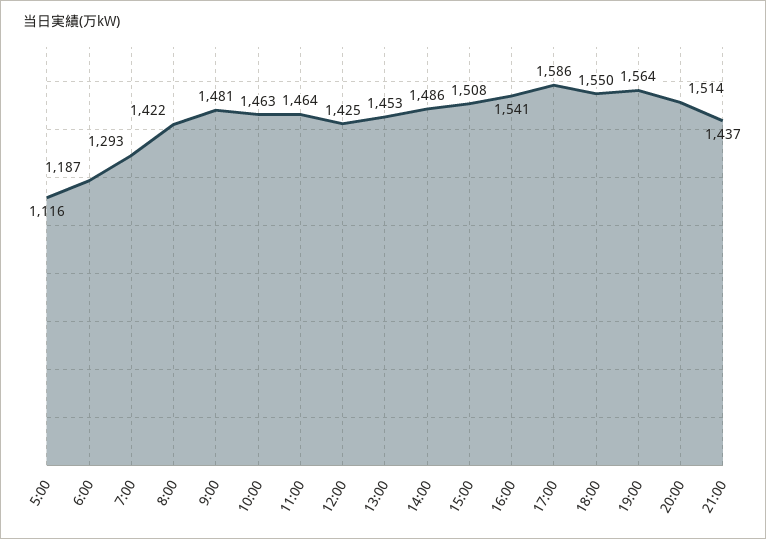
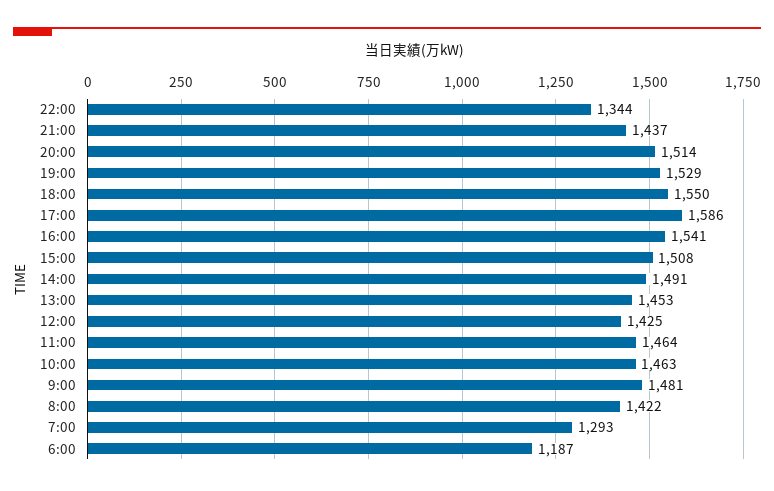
5:00: 1116 -> none
14:00: 1486 -> 1491
19:00: 1564 -> 1529
22:00: none -> 1344

